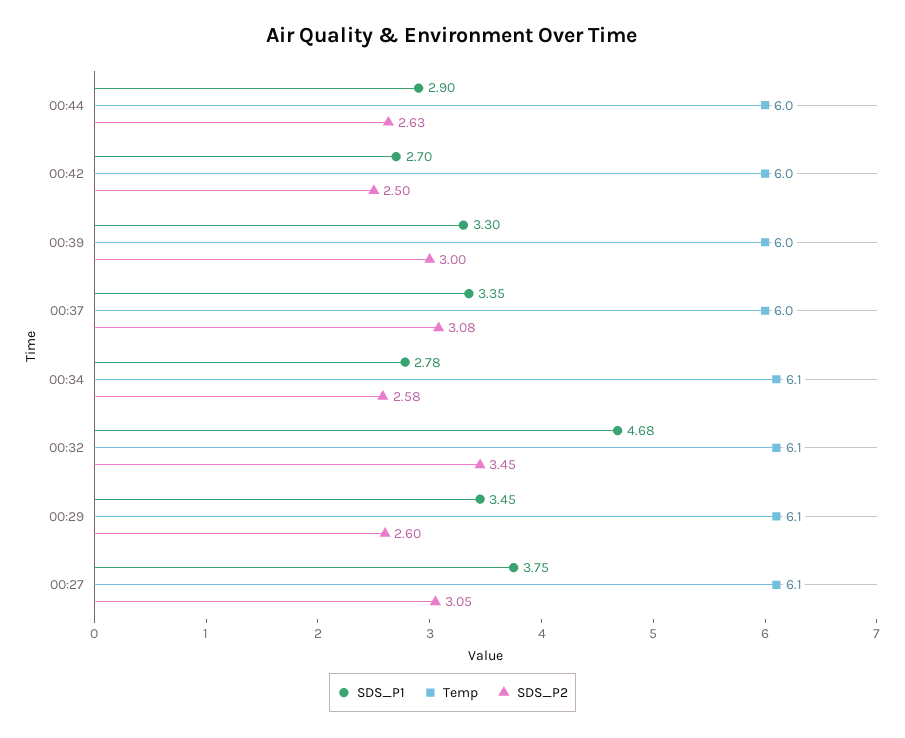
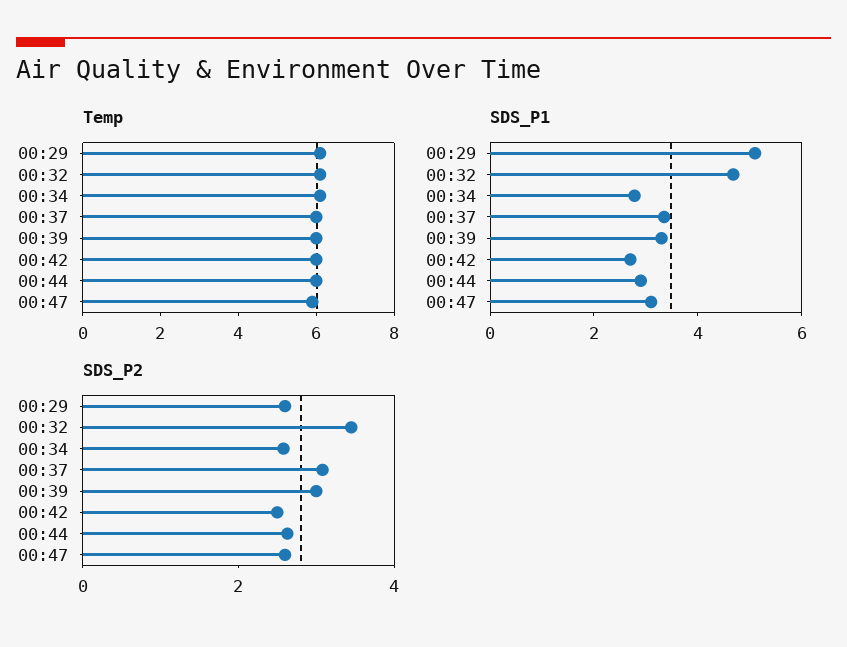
SDS_P1, 00:29: 3.45 -> 5
SDS_P1, 00:27: 3.75 -> none
Temp, 00:27: 6.1 -> none
SDS_P2, 00:27: 3.05 -> none
Temp, 00:47: none -> 6
SDS_P1, 00:47: none -> 3
SDS_P2, 00:47: none -> 2.5

